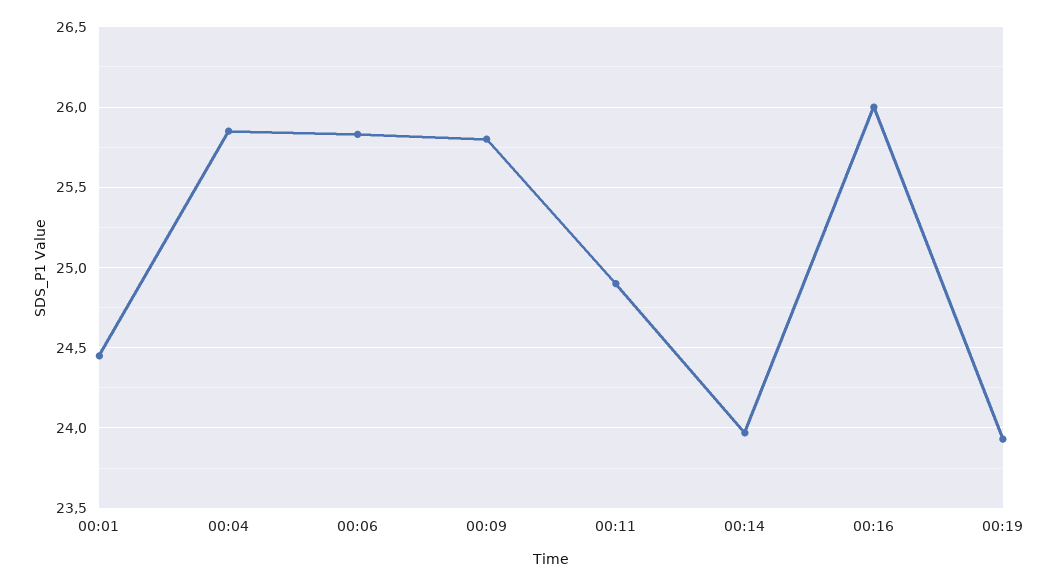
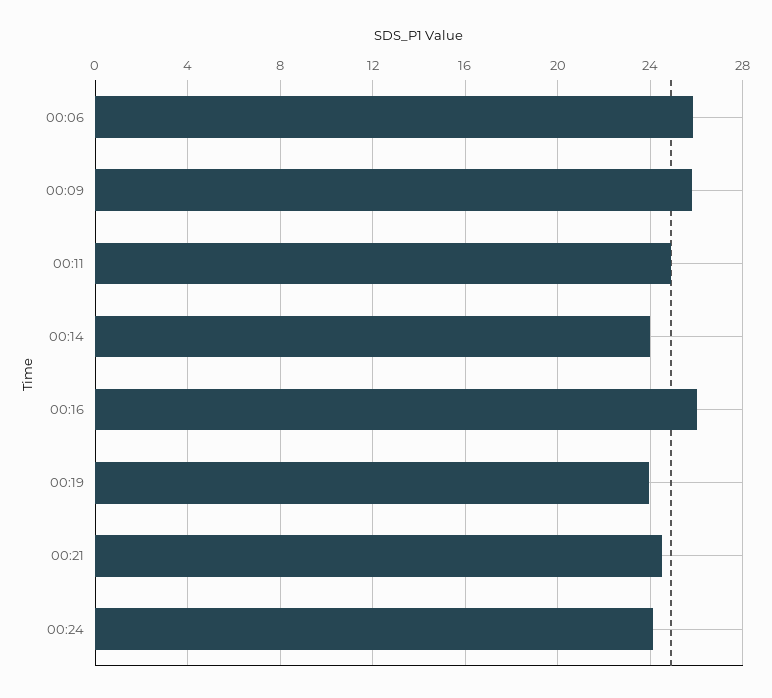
00:01: 24.45 -> none
00:04: 25.85 -> none
00:21: none -> 24.5
00:24: none -> 24

